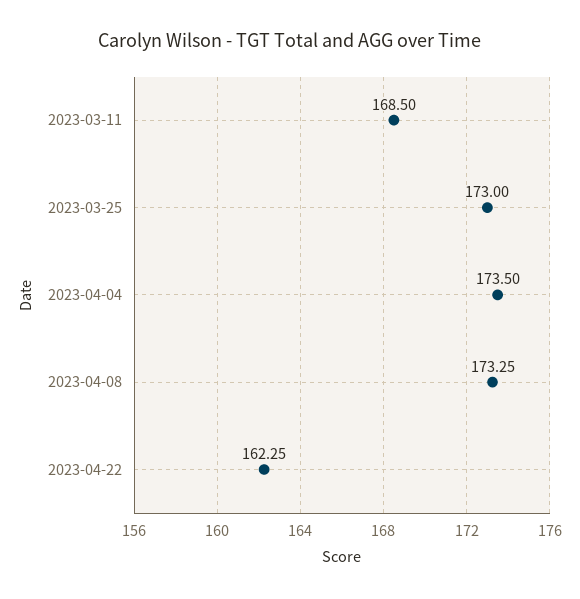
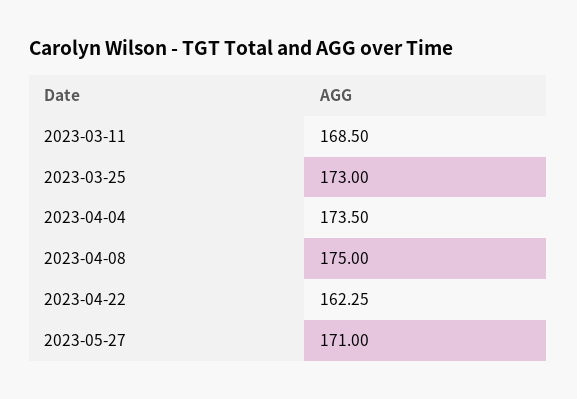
2023-04-08: 173.25 -> 175
2023-05-27: none -> 171

